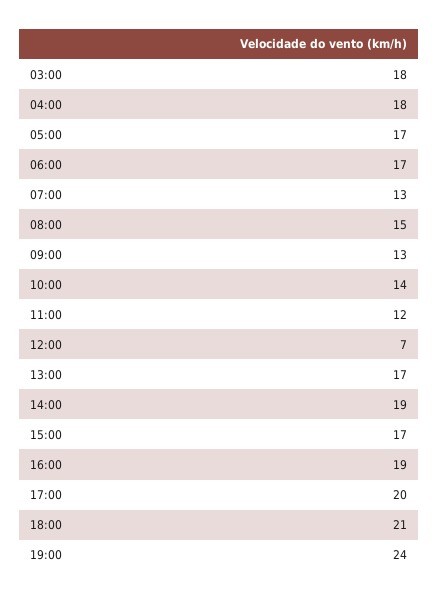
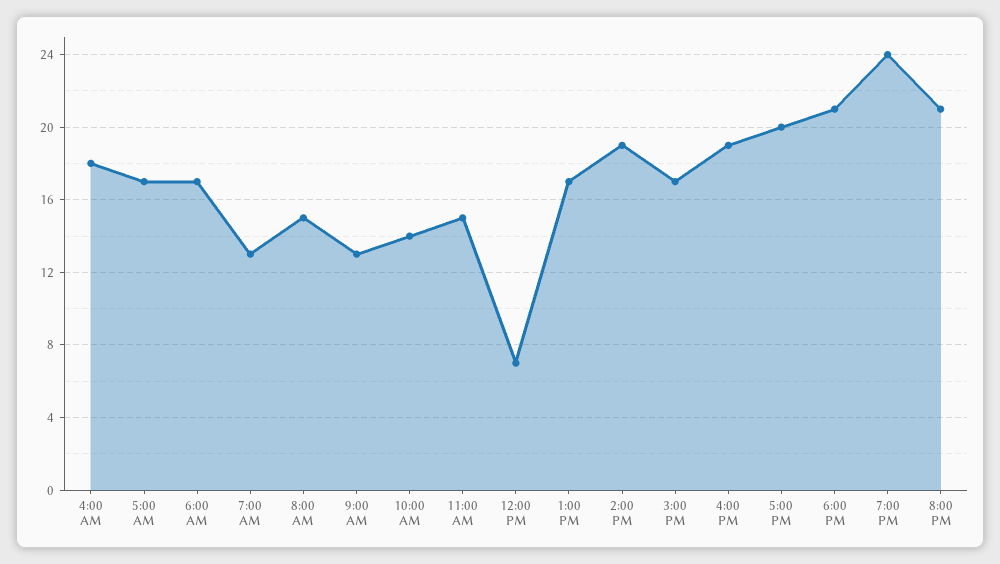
03:00: 18 -> none
11:00: 12 -> 15
8:00 PM: none -> 21

